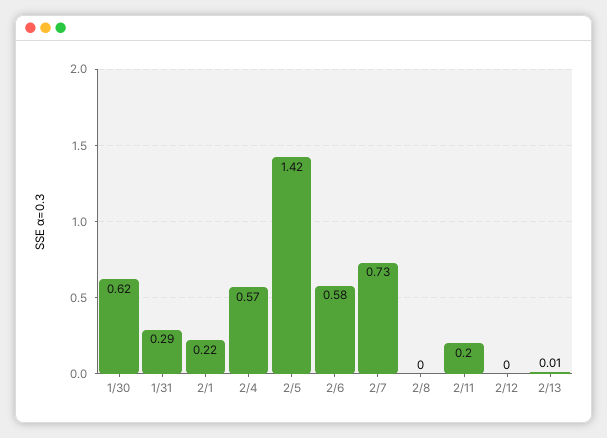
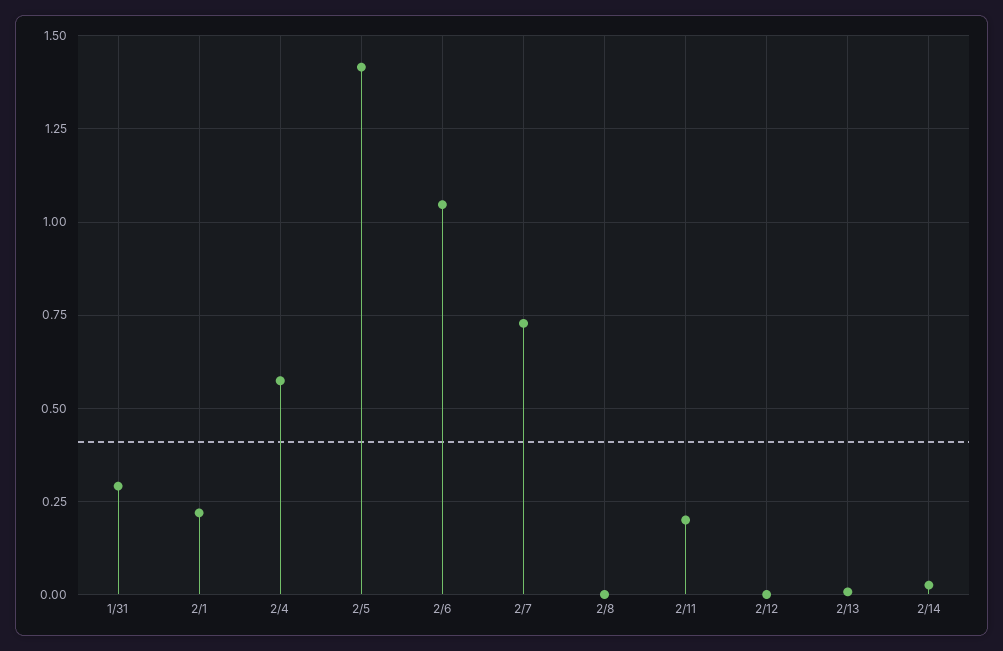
1/30: 0.62 -> none
2/6: 0.58 -> 1.05
2/14: none -> 0.025

